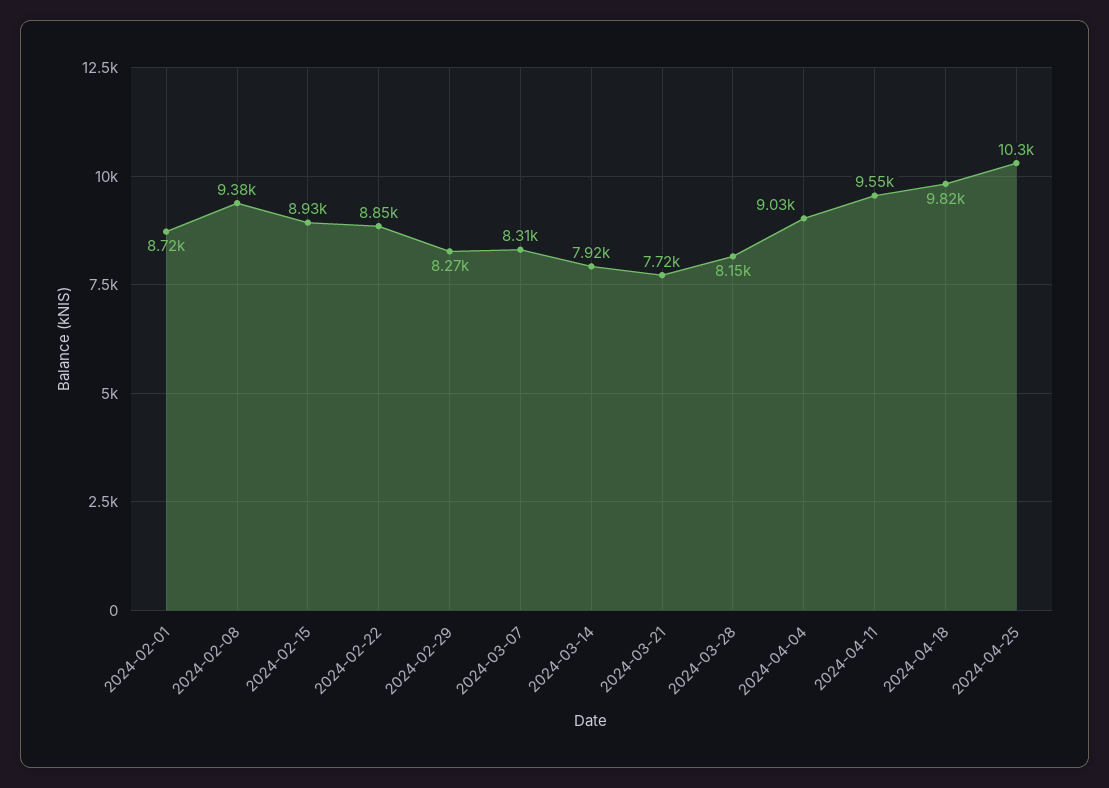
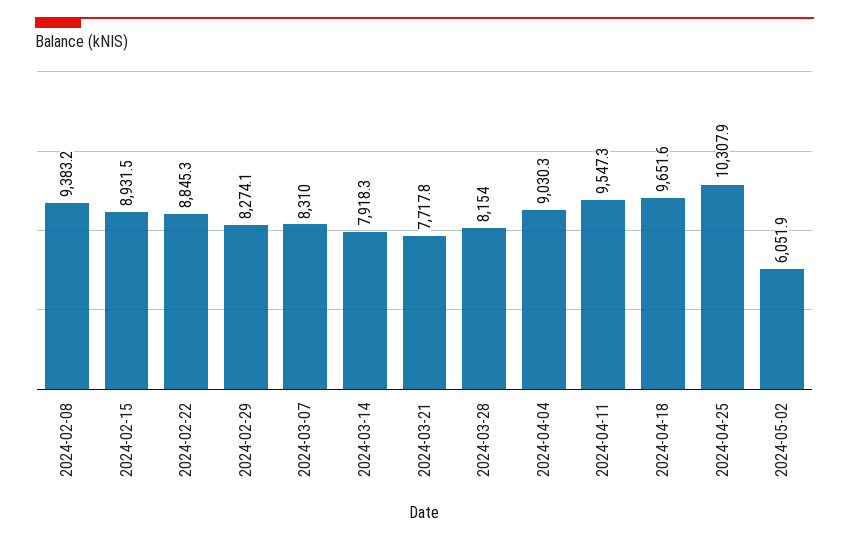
2024-02-01: 8720 -> none
2024-04-18: 9820 -> 9651.6
2024-05-02: none -> 6051.9

